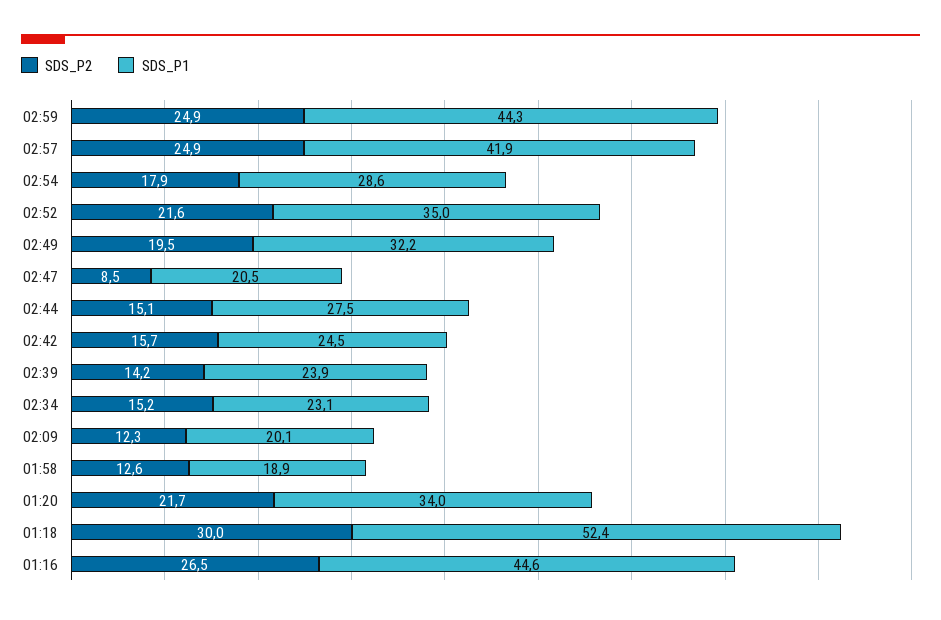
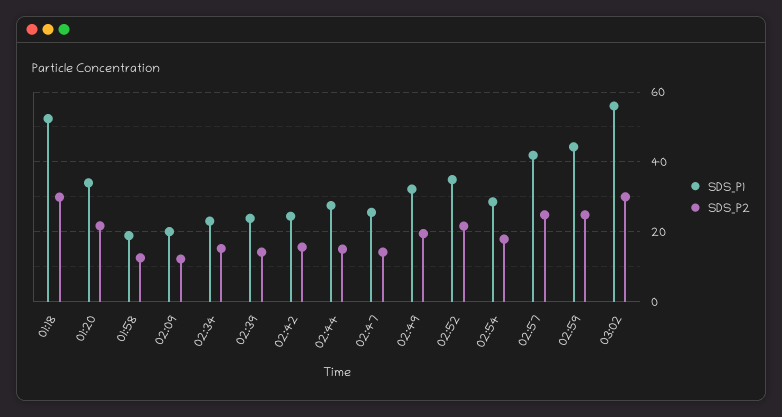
SDS_P2, 02:47: 8.5 -> 14
SDS_P1, 02:47: 20.5 -> 26
SDS_P2, 01:16: 26.5 -> none
SDS_P1, 01:16: 44.6 -> none
SDS_P1, 03:02: none -> 56
SDS_P2, 03:02: none -> 30

